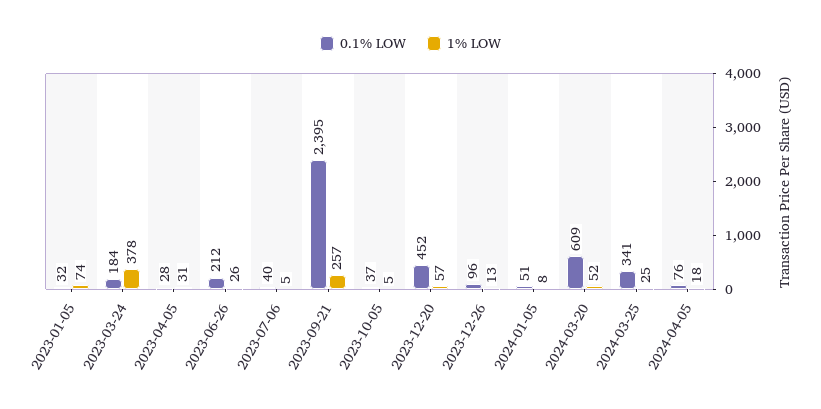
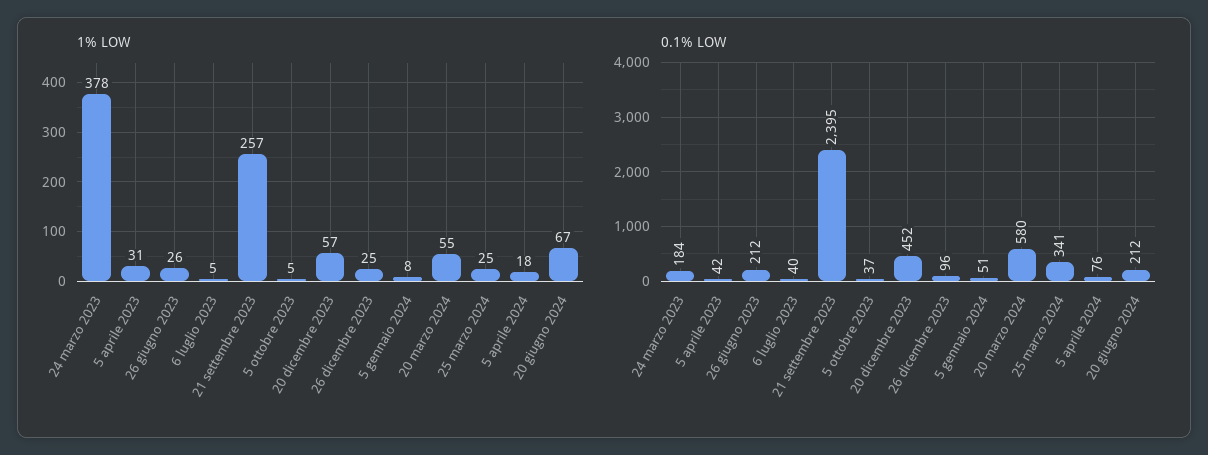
0.1% LOW, 2023-01-05: 32 -> none
1% LOW, 2023-01-05: 74 -> none
0.1% LOW, 2023-04-05: 28 -> 42
1% LOW, 2023-12-26: 13 -> 25
0.1% LOW, 2024-03-20: 609 -> 580
1% LOW, 2024-03-20: 52 -> 55
1% LOW, 20 giugno 2024: none -> 67
0.1% LOW, 20 giugno 2024: none -> 212

